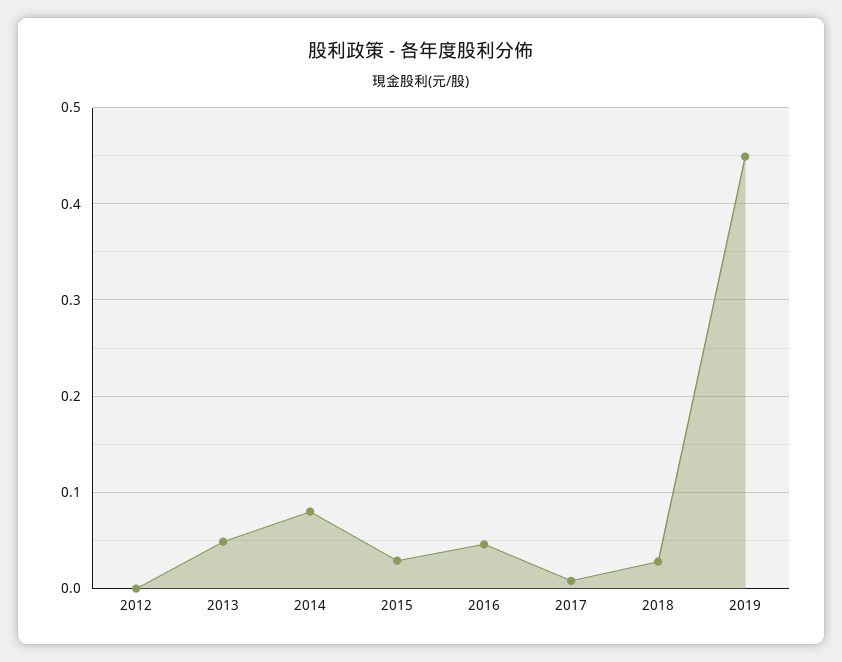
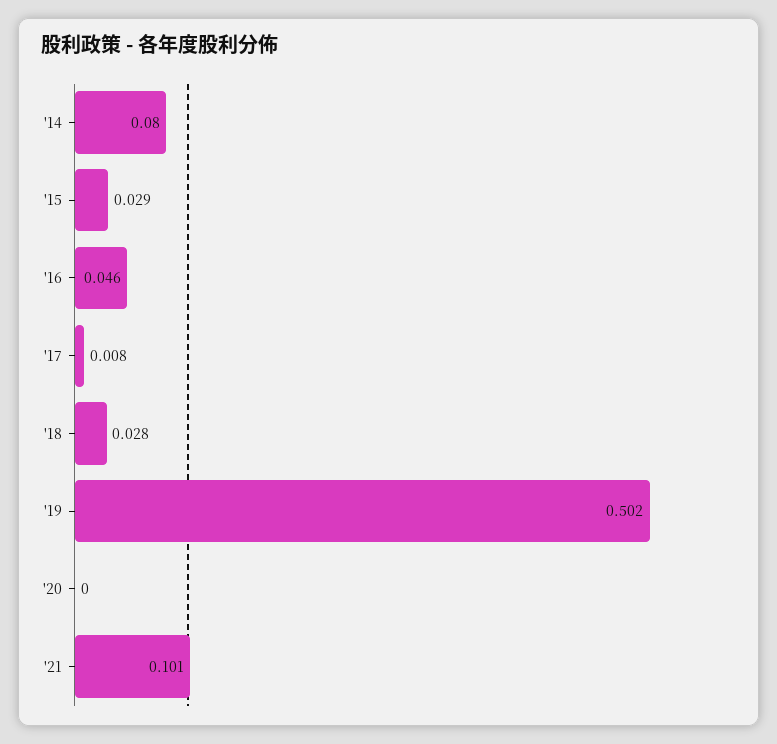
2012: 0 -> none
2013: 0.05 -> none
2019: 0.45 -> 0.502
'20: none -> 0
'21: none -> 0.101

